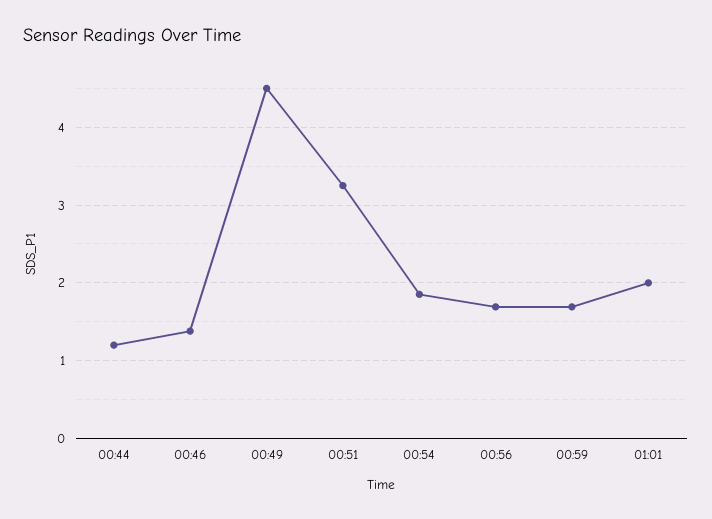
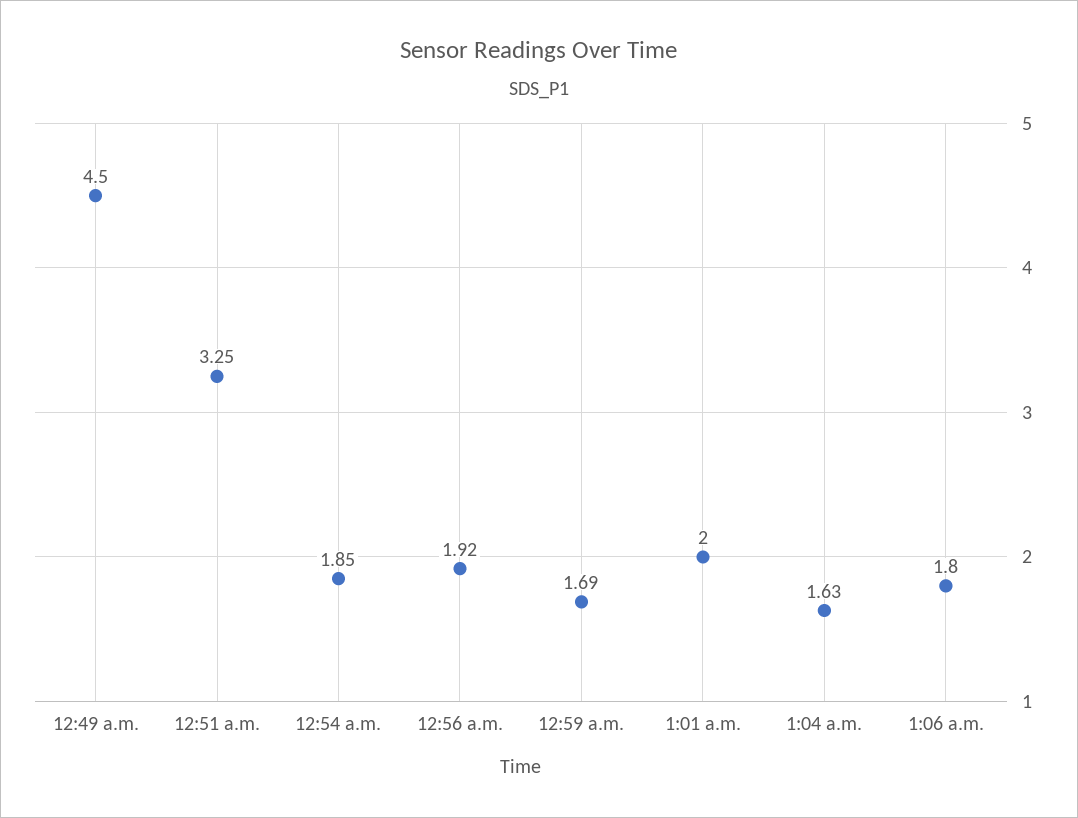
00:44: 1.2 -> none
00:46: 1.4 -> none
00:56: 1.7 -> 1.92
1:04 a.m.: none -> 1.63
1:06 a.m.: none -> 1.8

